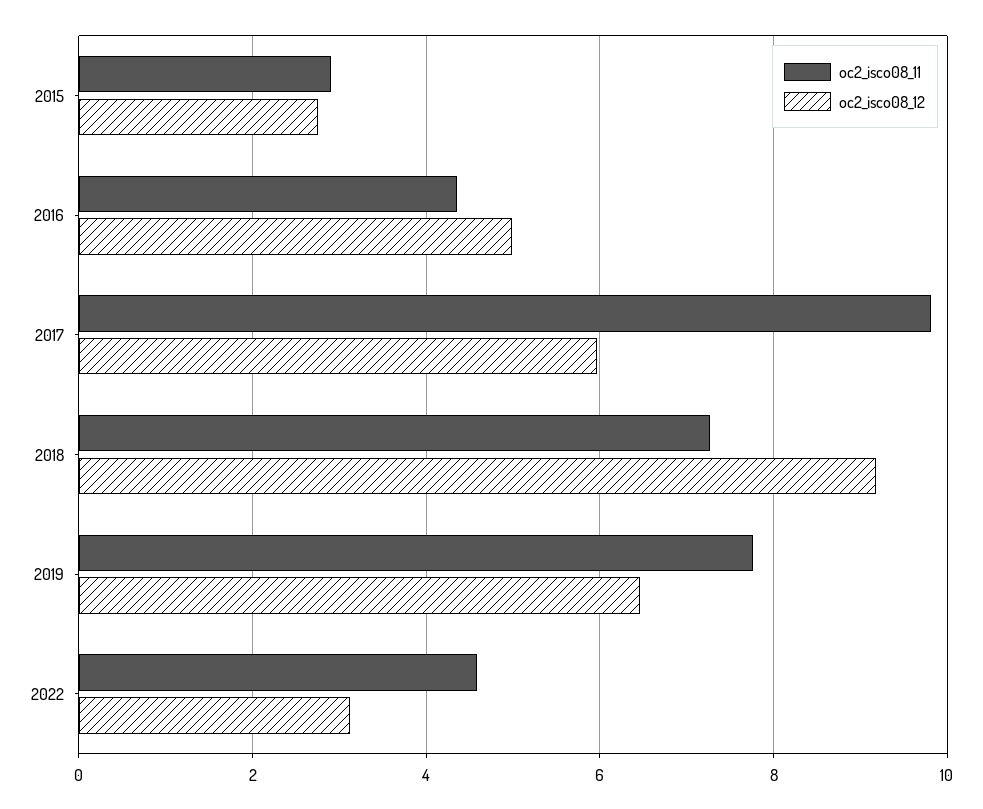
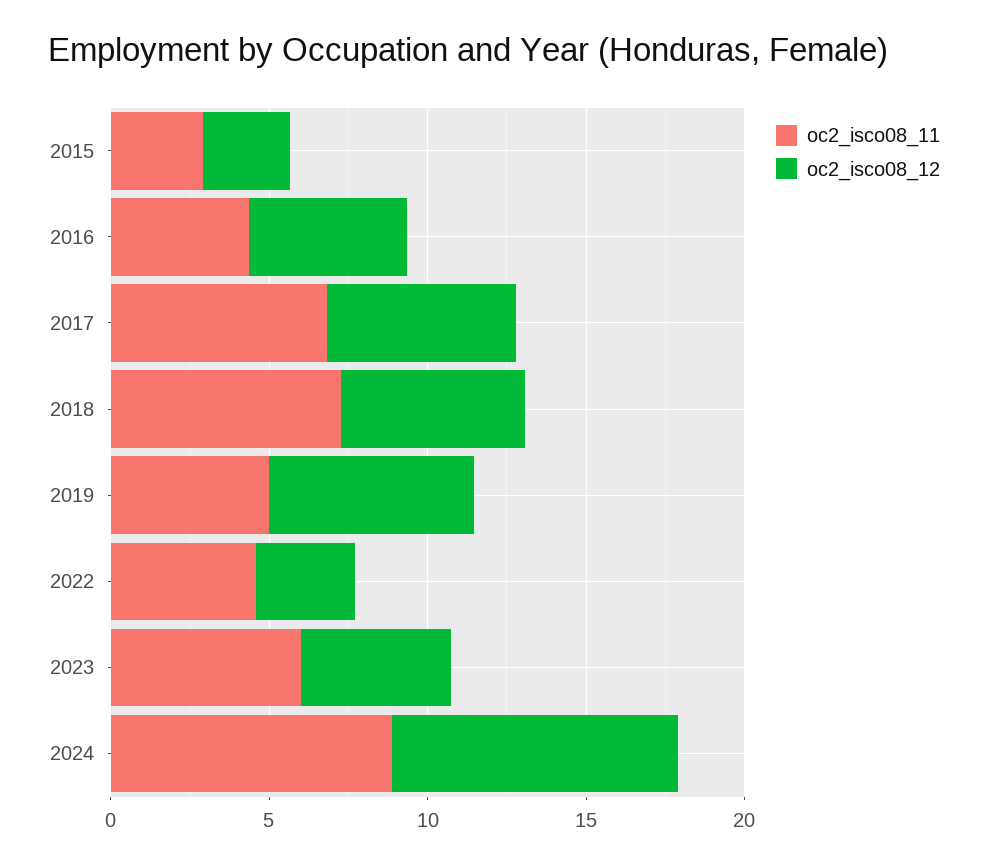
oc2_isco08_11, 2017: 9.8 -> 7
oc2_isco08_12, 2018: 9.2 -> 6
oc2_isco08_11, 2019: 7.8 -> 5
oc2_isco08_11, 2023: none -> 6
oc2_isco08_12, 2023: none -> 5
oc2_isco08_11, 2024: none -> 9
oc2_isco08_12, 2024: none -> 9

